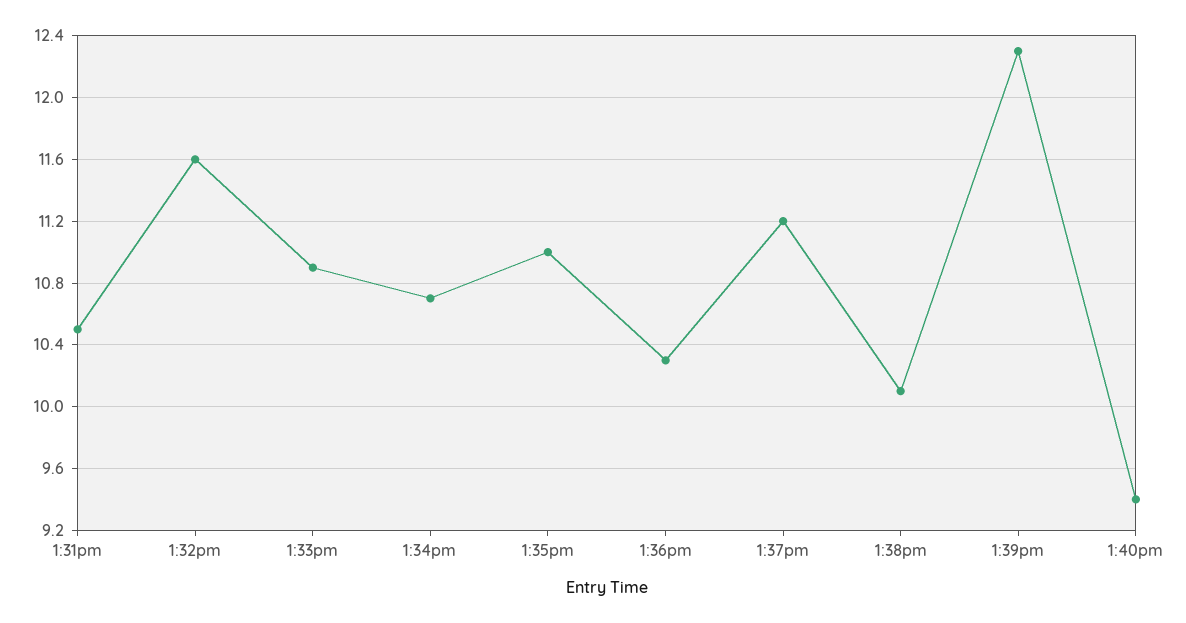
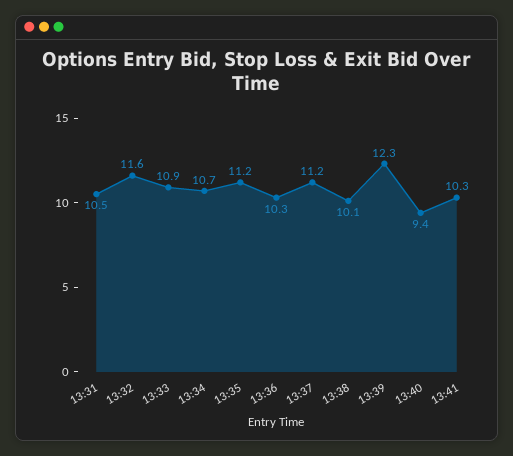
1:35pm: 11 -> 11.2
13:41: none -> 10.3

